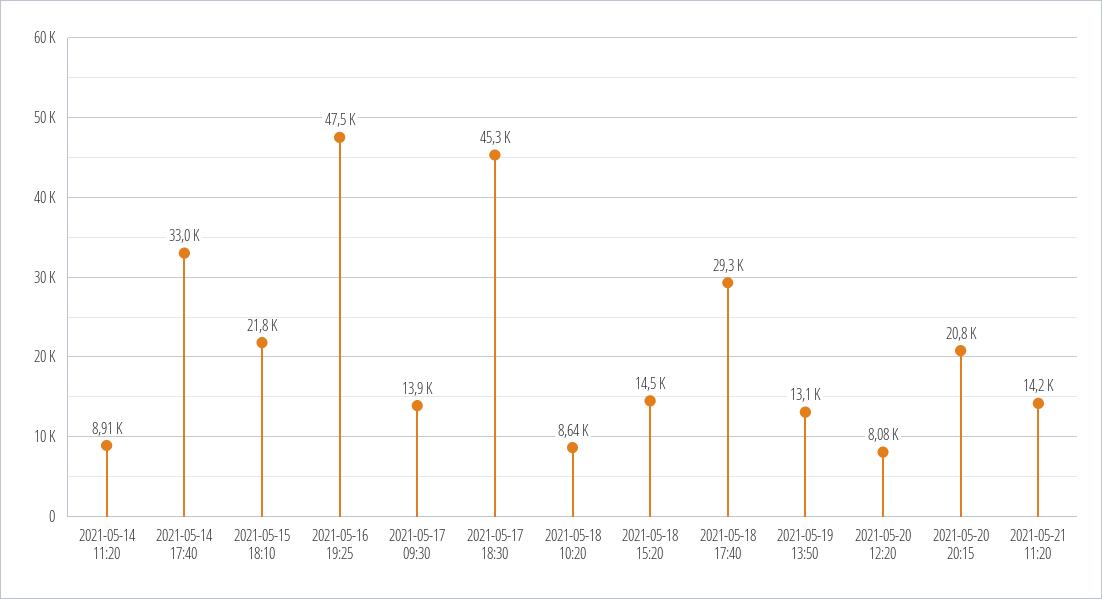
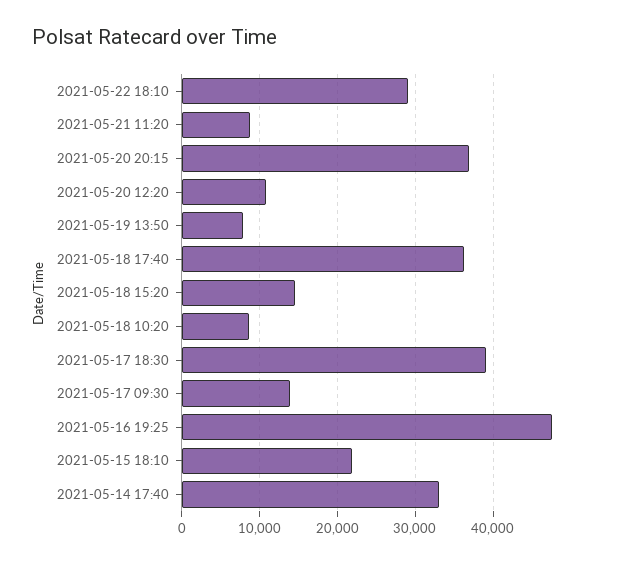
2021-05-14 11:20: 8910 -> none
2021-05-17 18:30: 45300 -> 39000
2021-05-18 17:40: 29300 -> 36000
2021-05-19 13:50: 13100 -> 8000
2021-05-20 12:20: 8080 -> 11000
2021-05-20 20:15: 20800 -> 37000
2021-05-21 11:20: 14200 -> 9000
2021-05-22 18:10: none -> 29000

